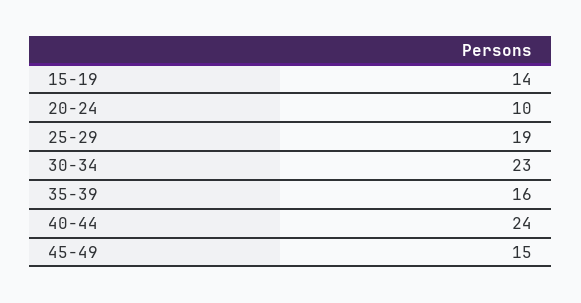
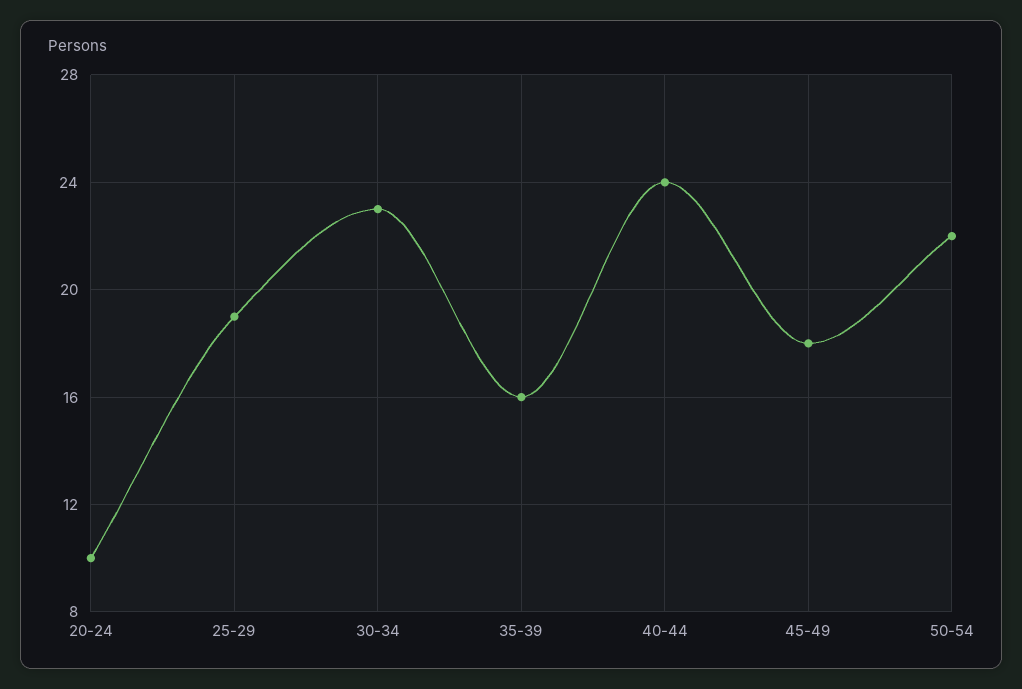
15-19: 14 -> none
45-49: 15 -> 18
50-54: none -> 22

